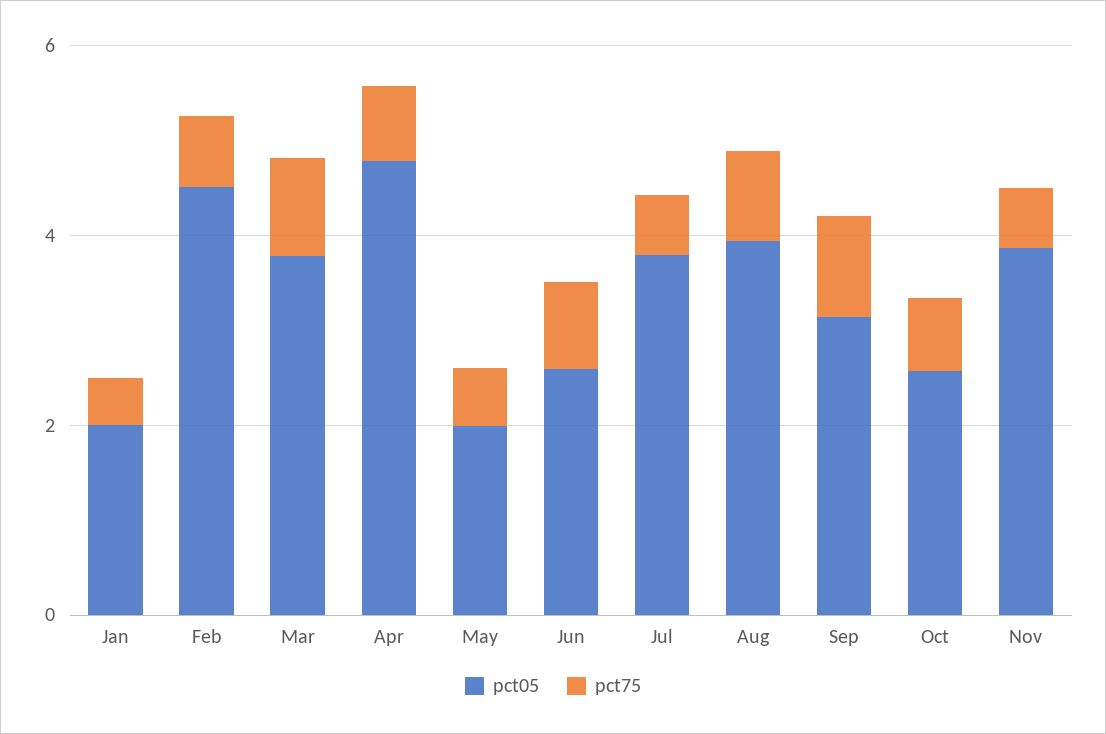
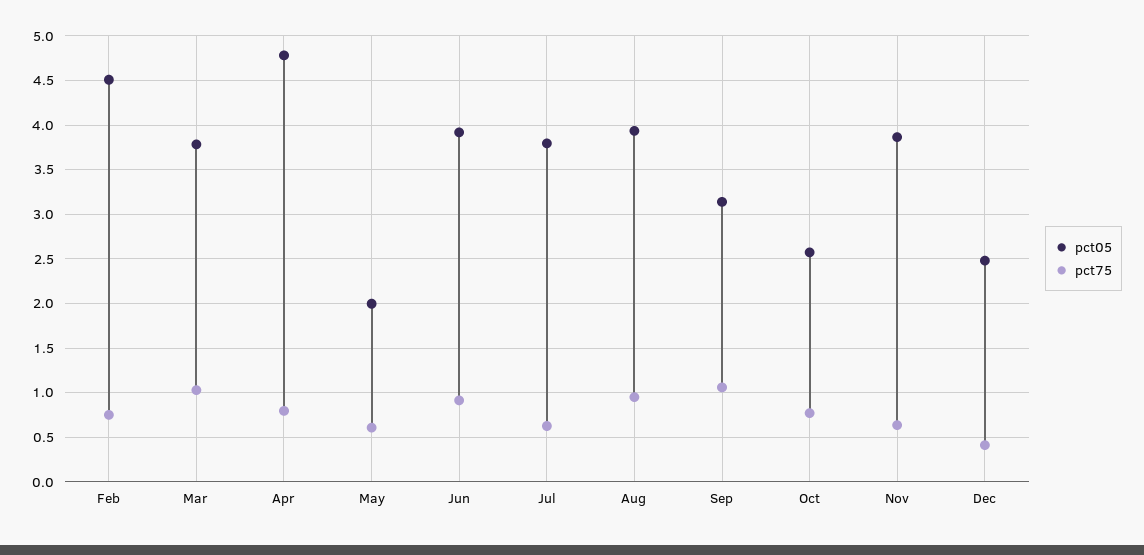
pct05, Jan: 2 -> none
pct75, Jan: 0.5 -> none
pct05, Jun: 2.5 -> 3.9
pct05, Dec: none -> 2.5
pct75, Dec: none -> 0.4

